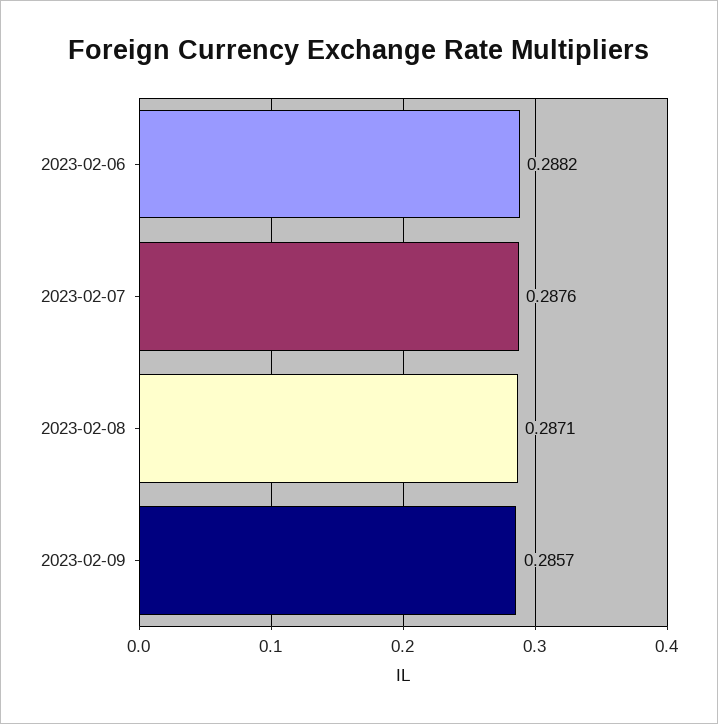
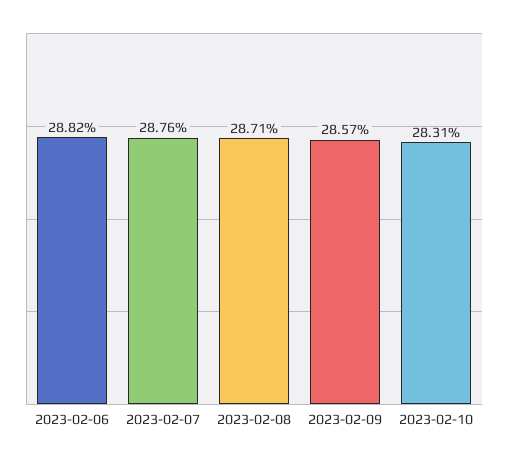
2023-02-10: none -> 0.2831

